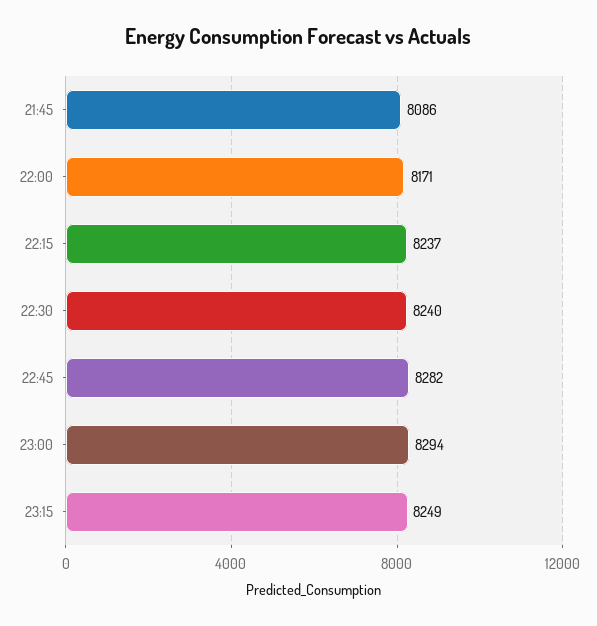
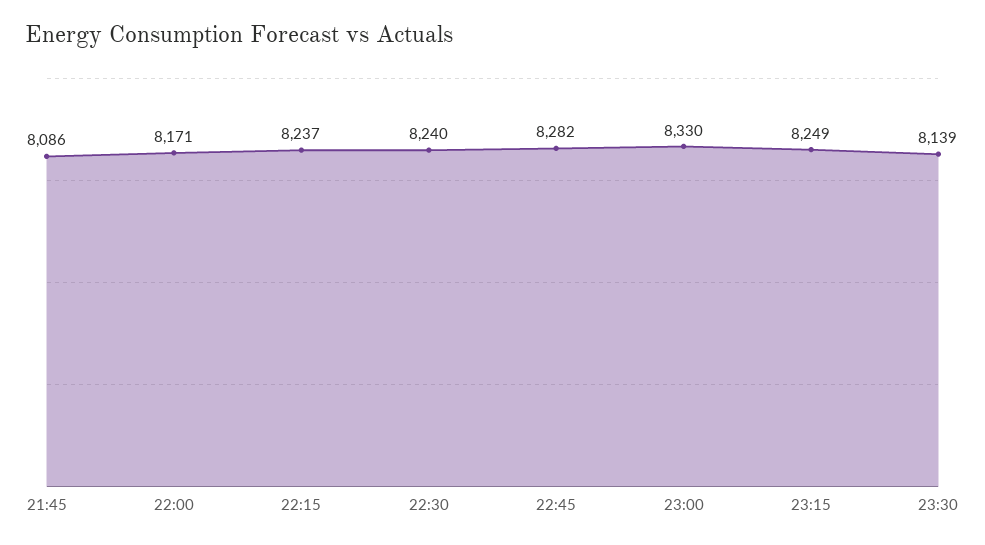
23:00: 8294 -> 8330
23:30: none -> 8139

